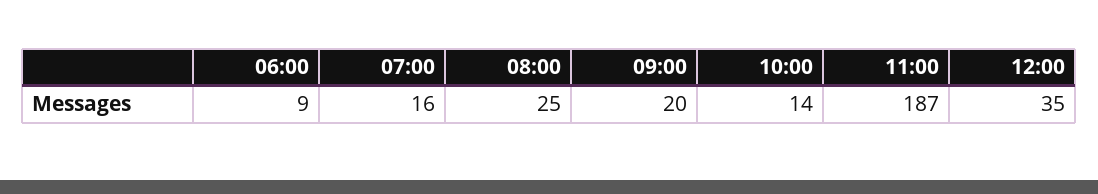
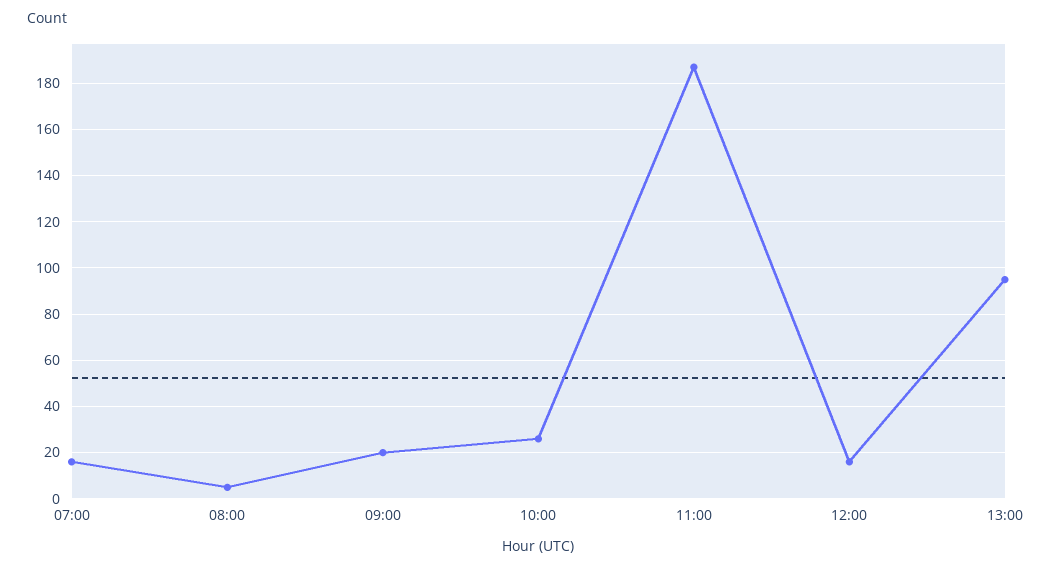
06:00: 9 -> none
08:00: 25 -> 5
10:00: 14 -> 25
12:00: 35 -> 15
13:00: none -> 95

